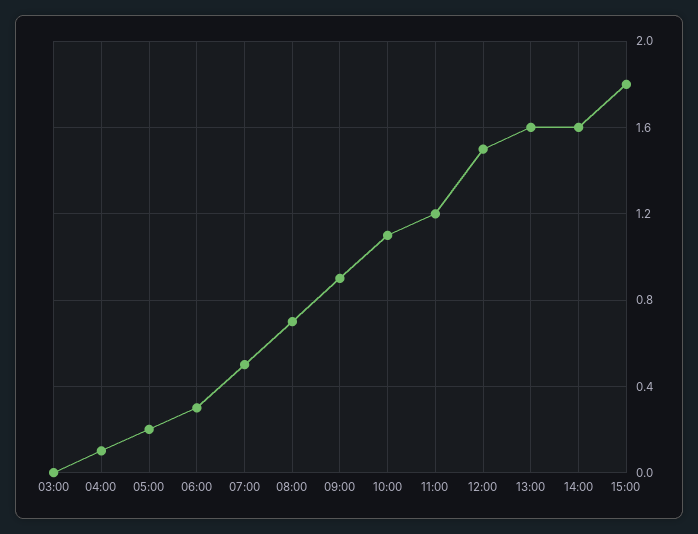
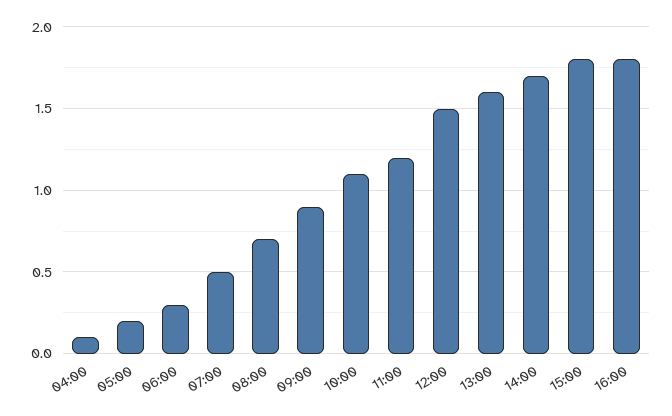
03:00: 0 -> none
14:00: 1.6 -> 1.7
16:00: none -> 1.8

